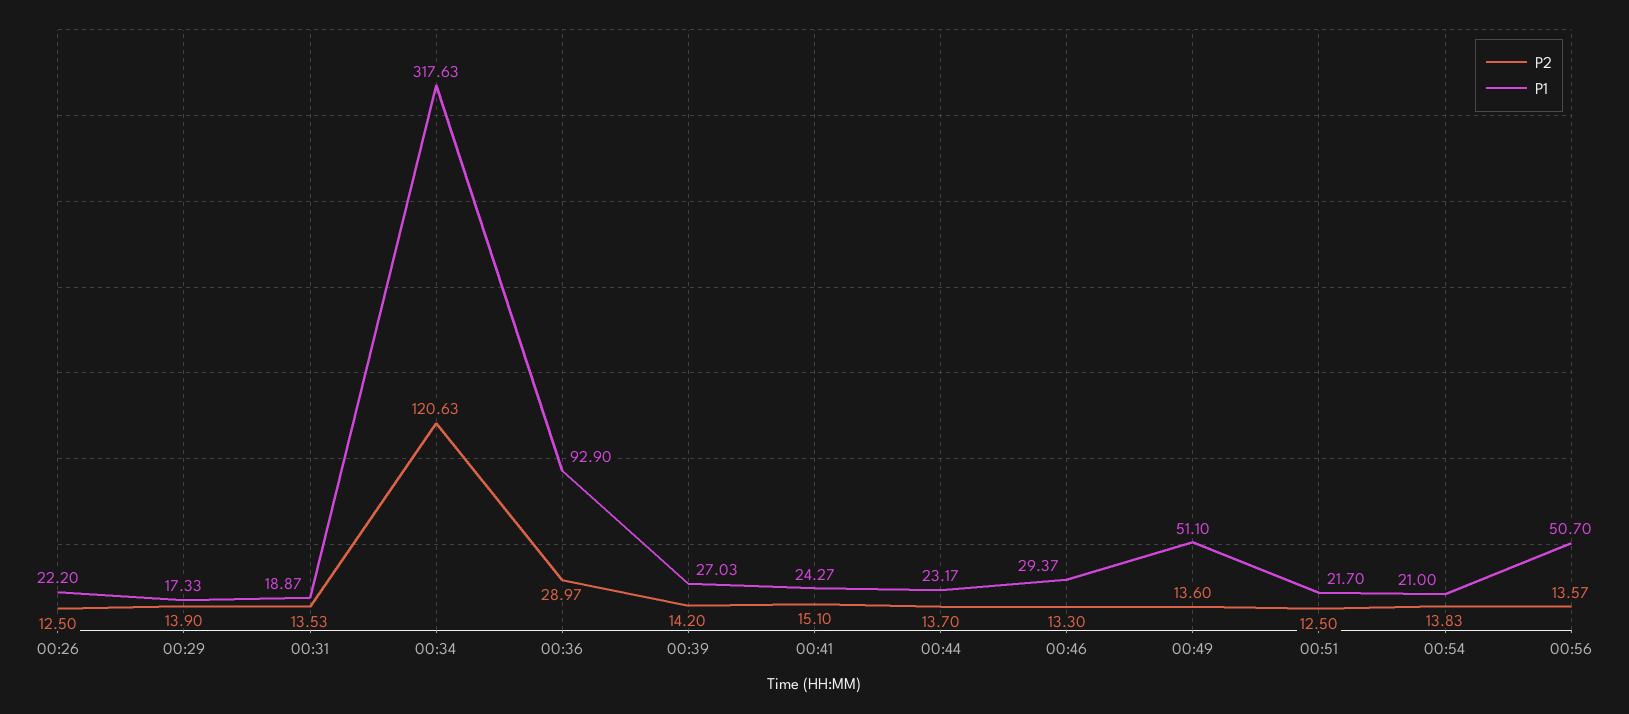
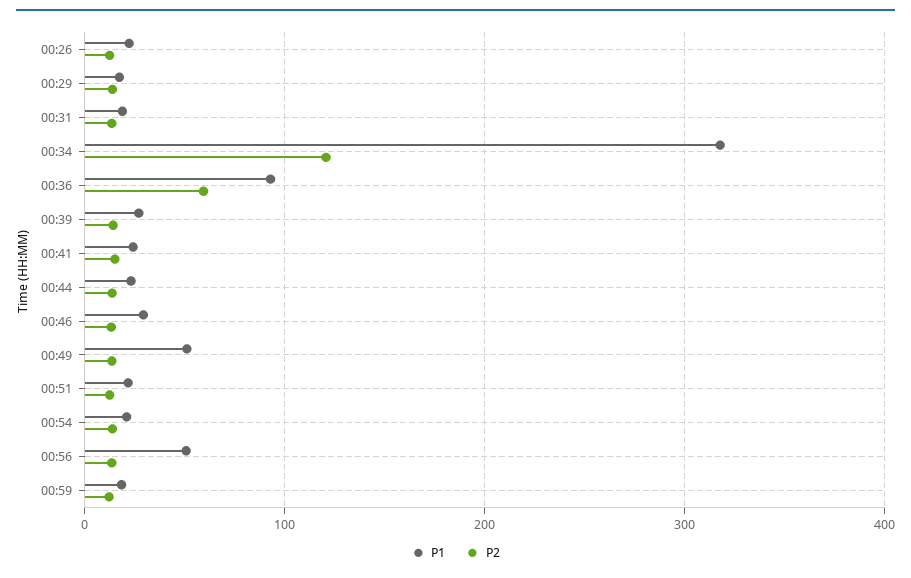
P2, 00:36: 28.97 -> 60
P1, 00:59: none -> 20
P2, 00:59: none -> 10

